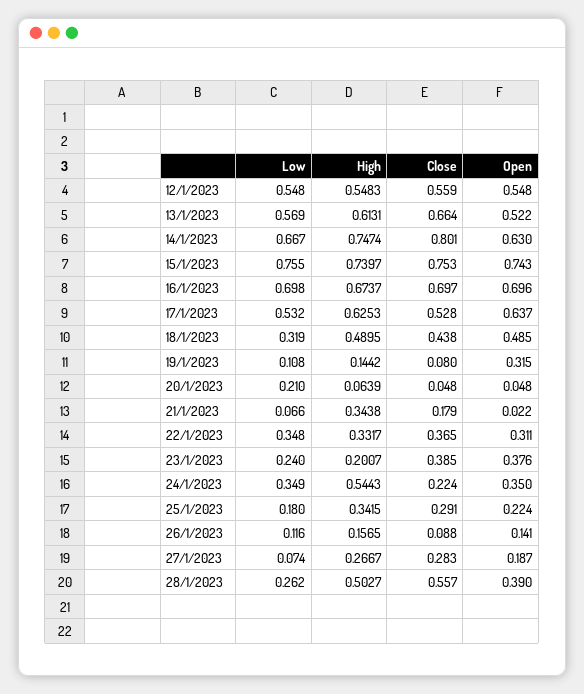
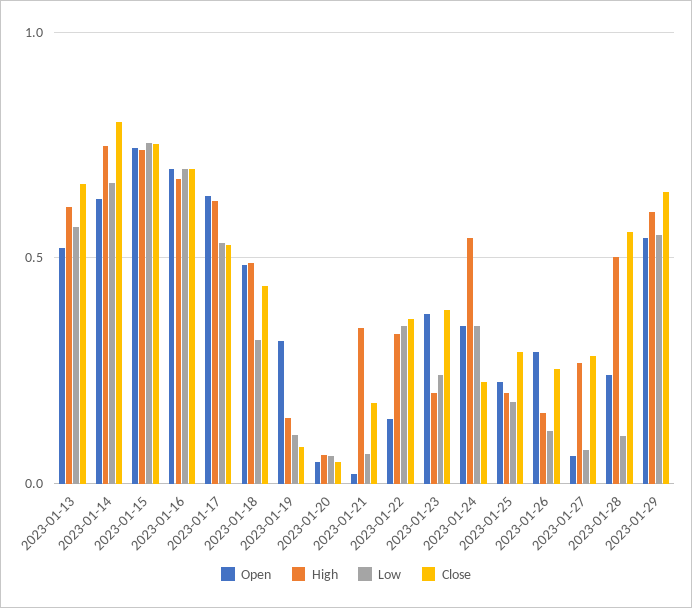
Low, 12/1/2023: 0.548 -> none
High, 12/1/2023: 0.5483 -> none
Close, 12/1/2023: 0.559 -> none
Open, 12/1/2023: 0.548 -> none
Low, 20/1/2023: 0.21 -> 0.05
Open, 22/1/2023: 0.311 -> 0.15
High, 25/1/2023: 0.3415 -> 0.2
Close, 26/1/2023: 0.088 -> 0.25
Open, 26/1/2023: 0.141 -> 0.3
Open, 27/1/2023: 0.187 -> 0.05
Low, 28/1/2023: 0.262 -> 0.1
Open, 28/1/2023: 0.39 -> 0.25
Open, 2023-01-29: none -> 0.55
High, 2023-01-29: none -> 0.6
Low, 2023-01-29: none -> 0.55
Close, 2023-01-29: none -> 0.65

